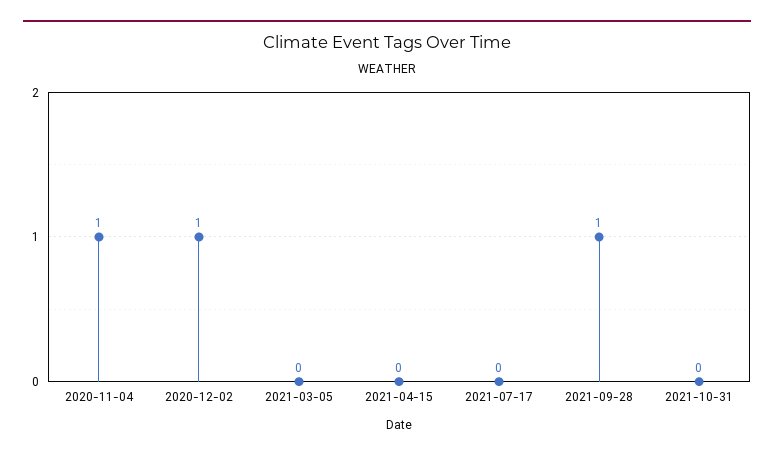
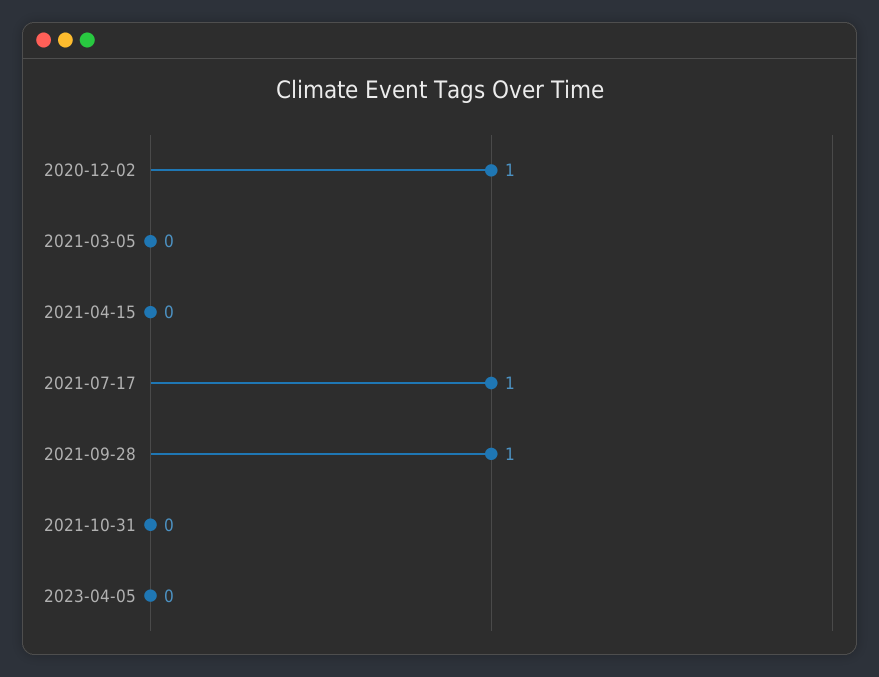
2020-11-04: 1 -> none
2021-07-17: 0 -> 1
2023-04-05: none -> 0

